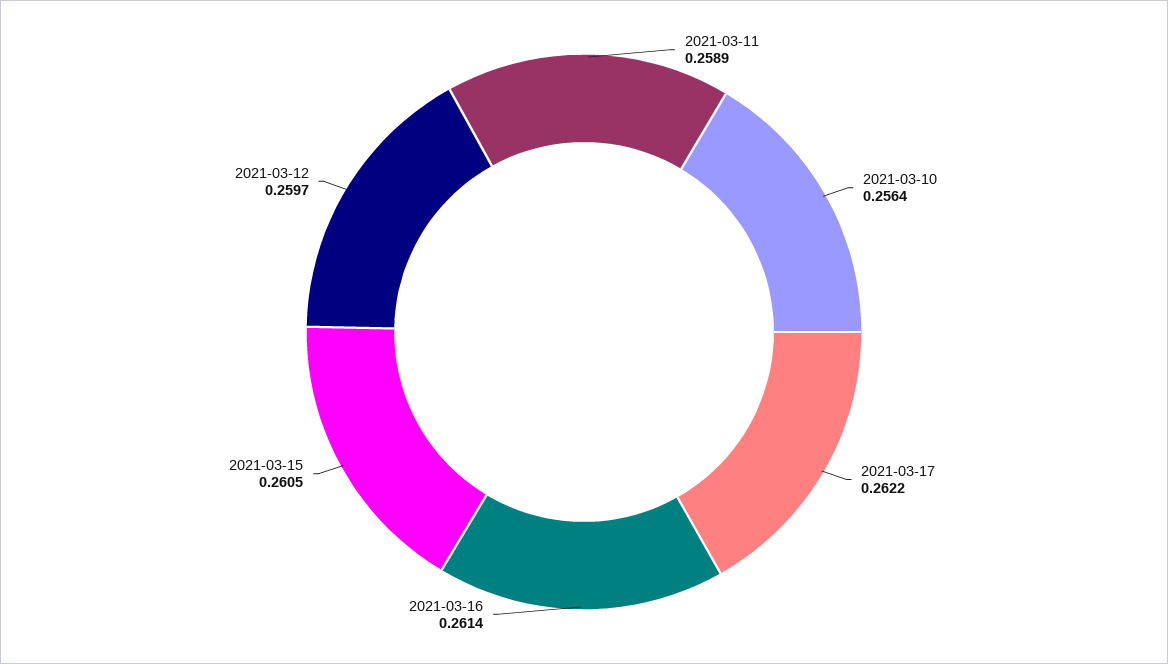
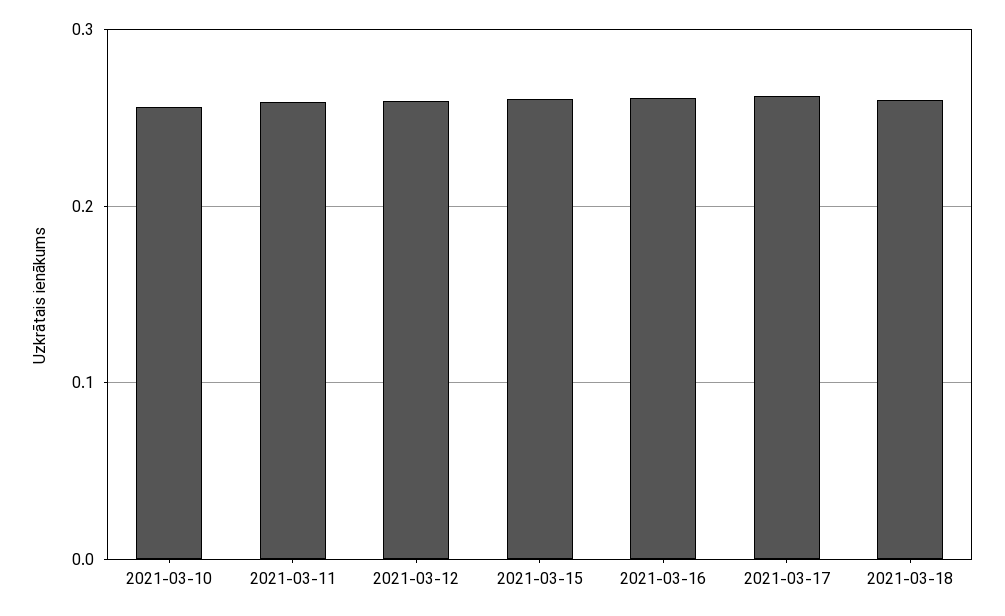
2021-03-18: none -> 0.26

